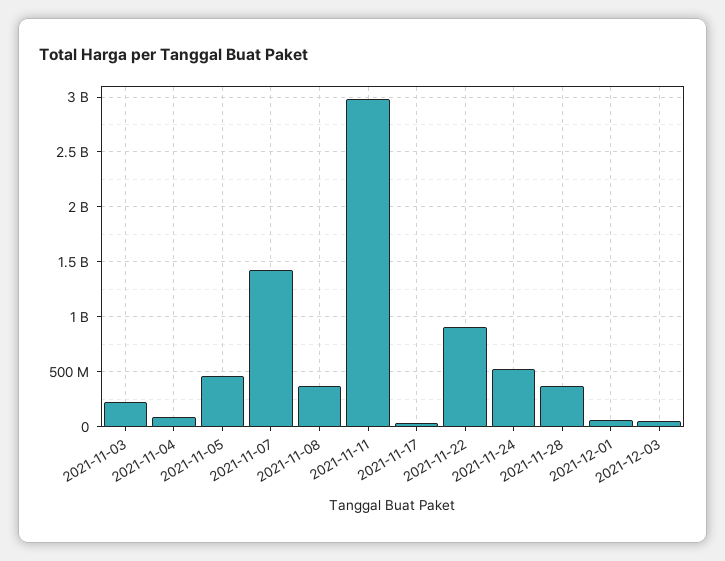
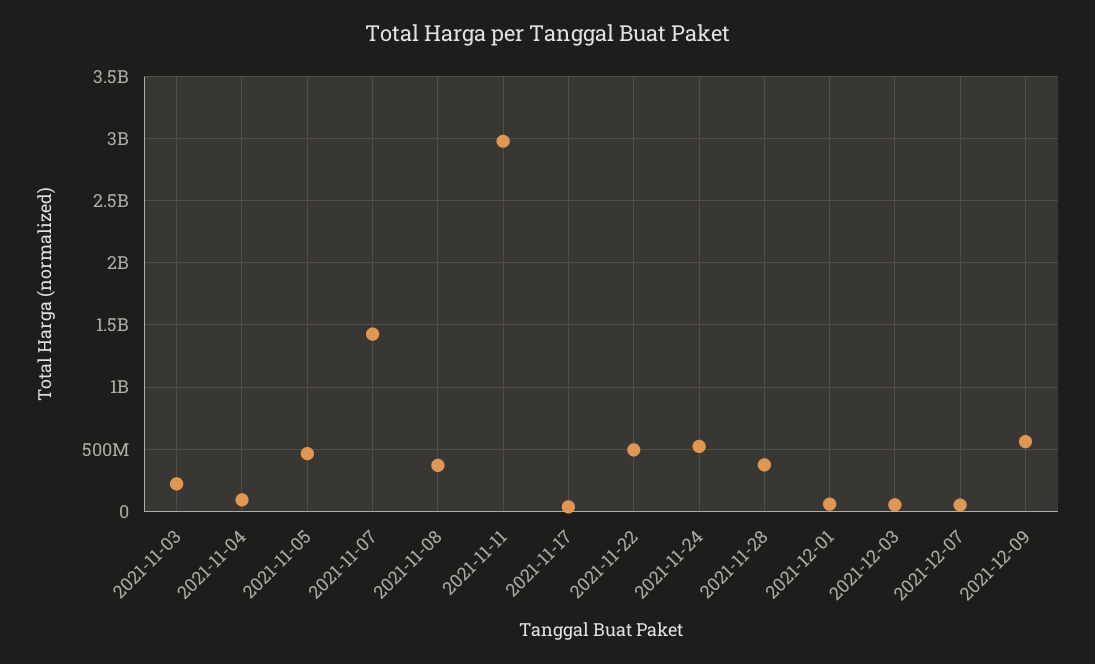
2021-11-22: 900000000 -> 500000000
2021-12-07: none -> 50000000
2021-12-09: none -> 550000000

